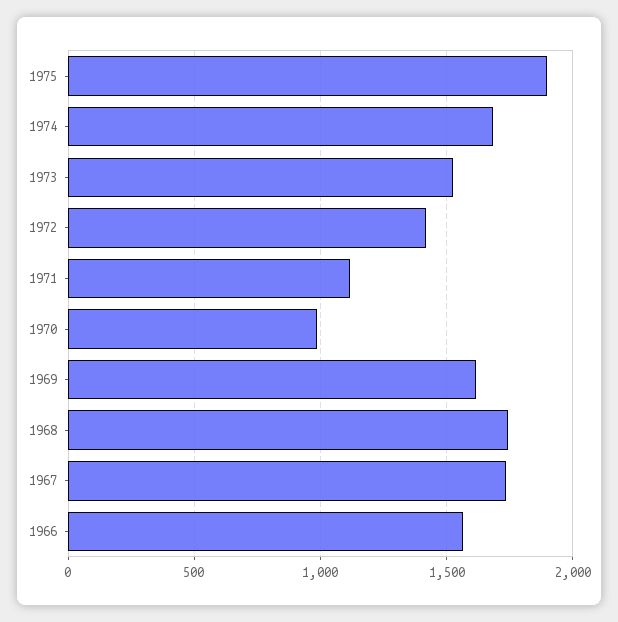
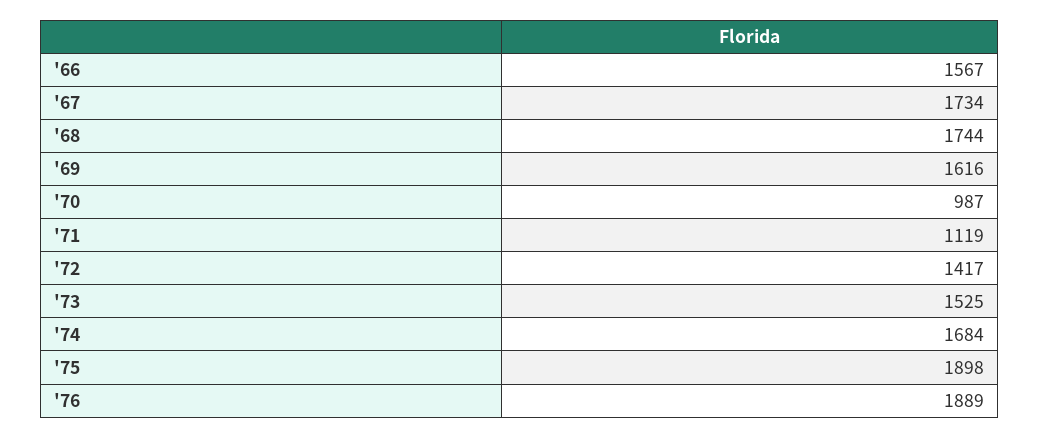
'76: none -> 1889

